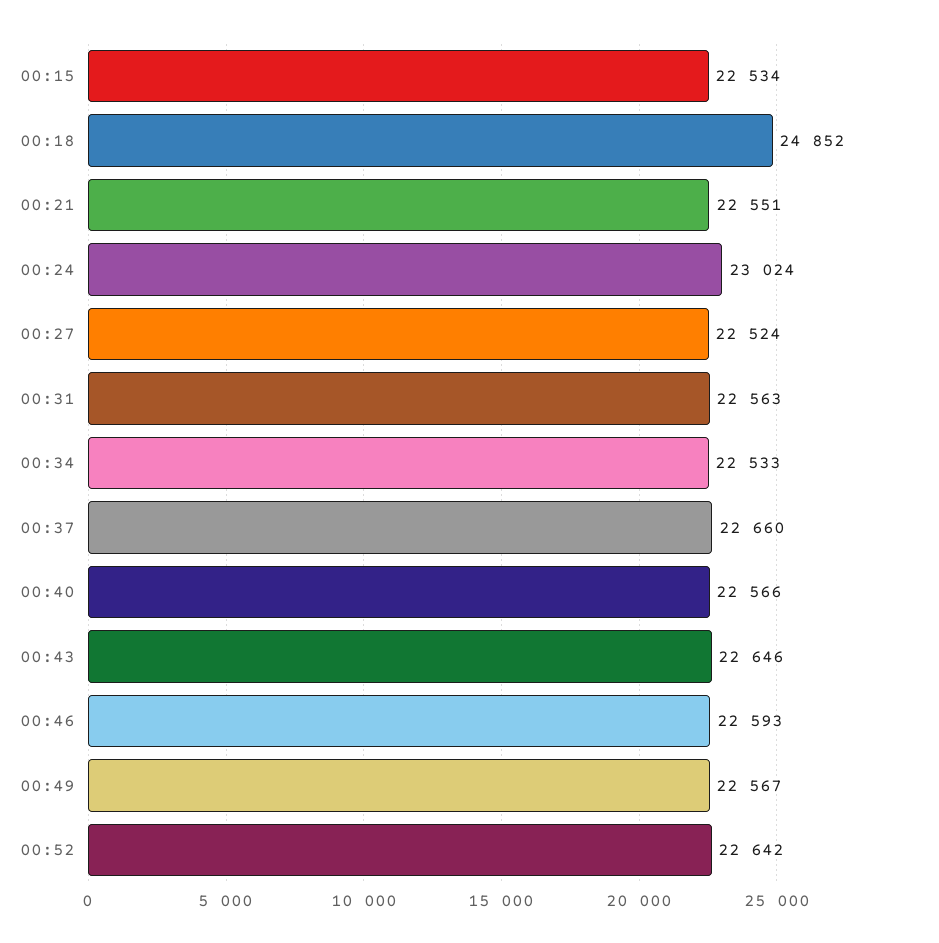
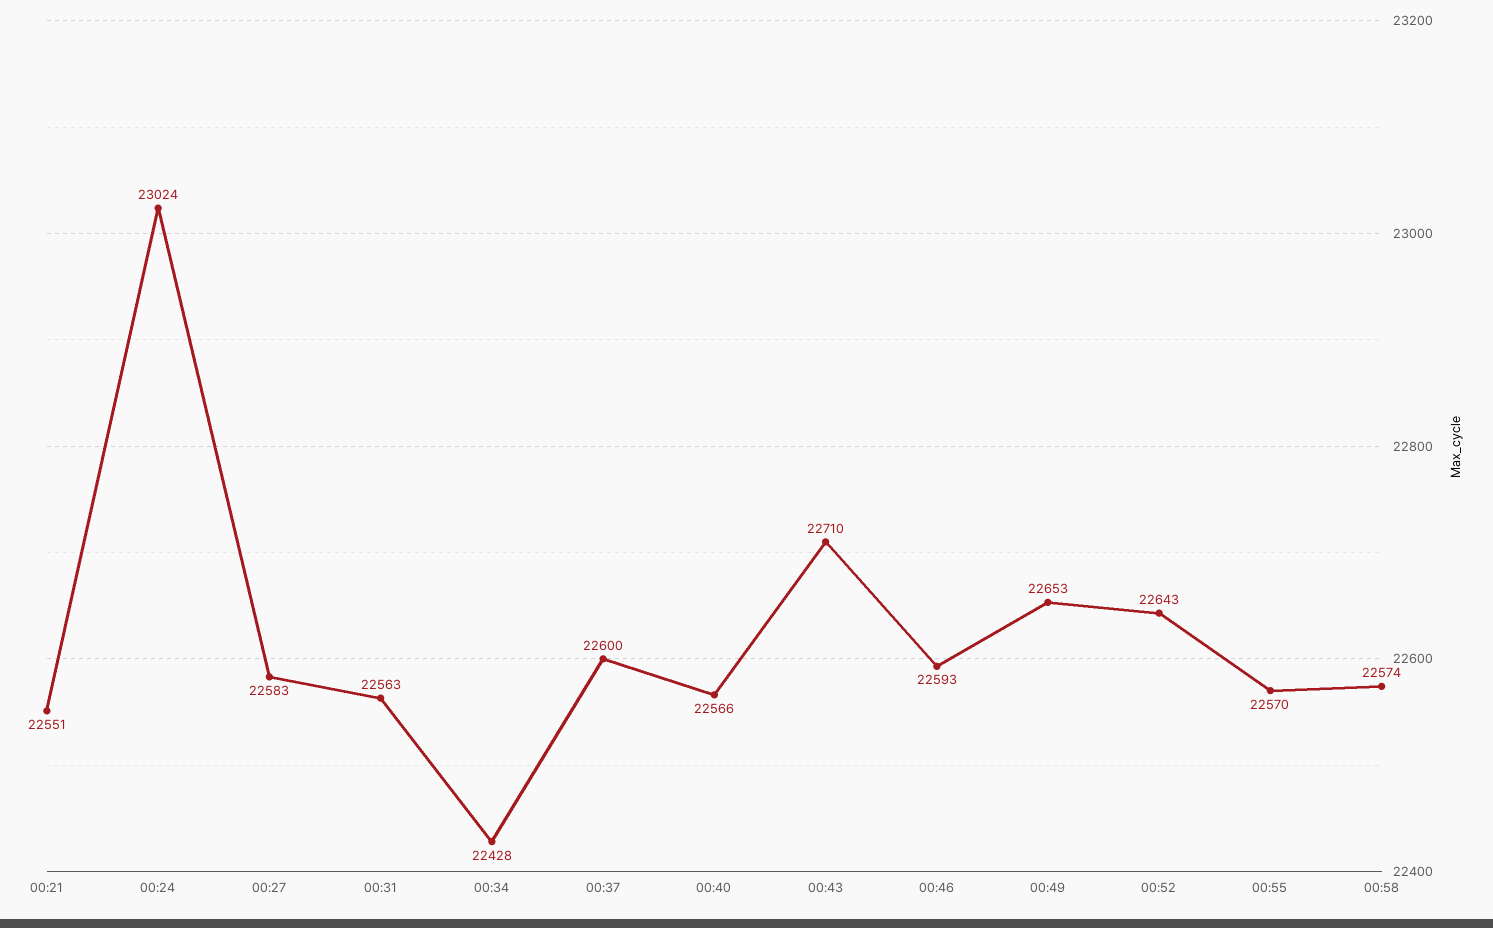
00:15: 22534 -> none
00:18: 24852 -> none
00:27: 22524 -> 22583
00:34: 22533 -> 22428
00:37: 22660 -> 22600
00:43: 22646 -> 22710
00:49: 22567 -> 22653
00:52: 22642 -> 22643
00:55: none -> 22570
00:58: none -> 22574

